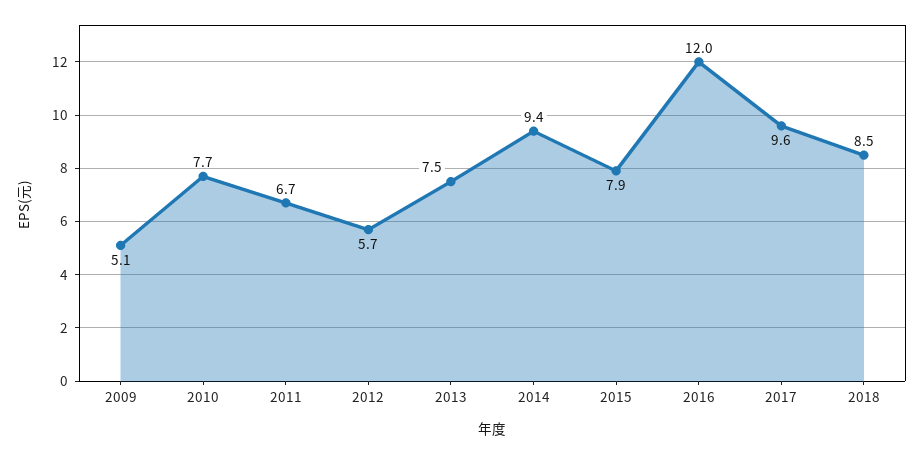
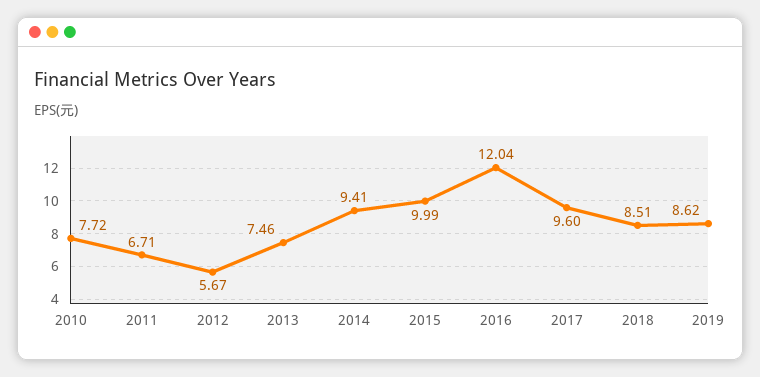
2009: 5.1 -> none
2015: 7.9 -> 9.99
2019: none -> 8.62

